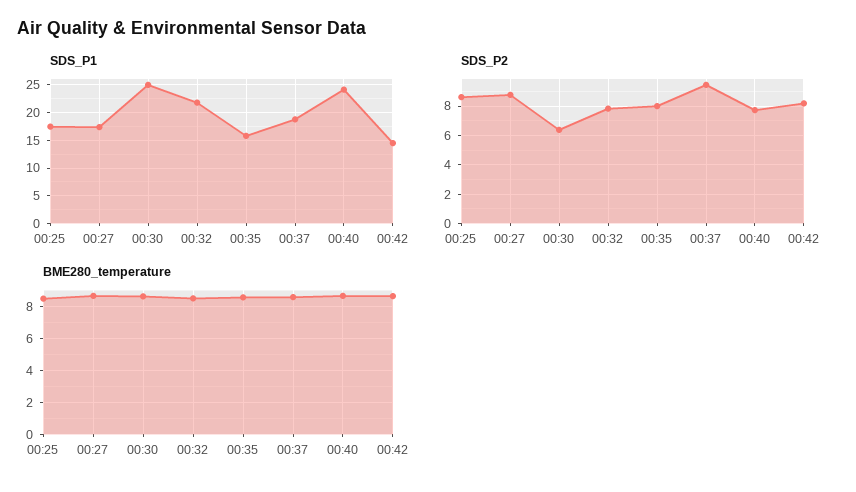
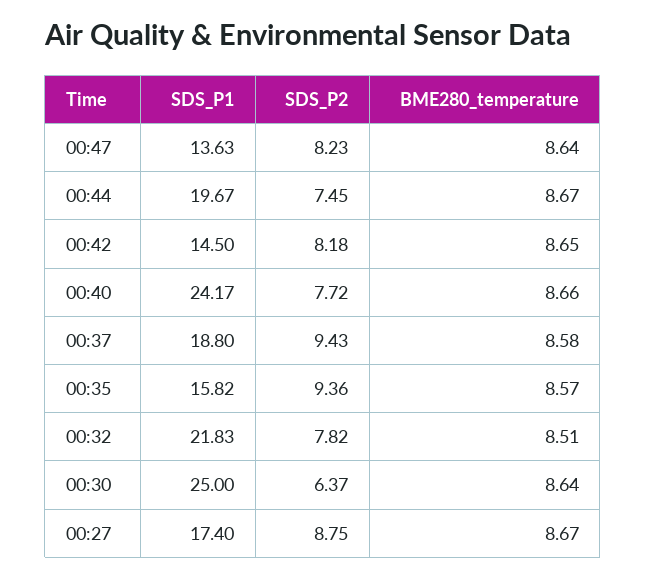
SDS_P1, 00:25: 17.5 -> none
SDS_P2, 00:25: 8.5 -> none
SDS_P2, 00:35: 8 -> 9.36
BME280_temperature, 00:25: 8.5 -> none
SDS_P1, 00:47: none -> 13.63
SDS_P2, 00:47: none -> 8.23
BME280_temperature, 00:47: none -> 8.64
SDS_P1, 00:44: none -> 19.67
SDS_P2, 00:44: none -> 7.45
BME280_temperature, 00:44: none -> 8.67

